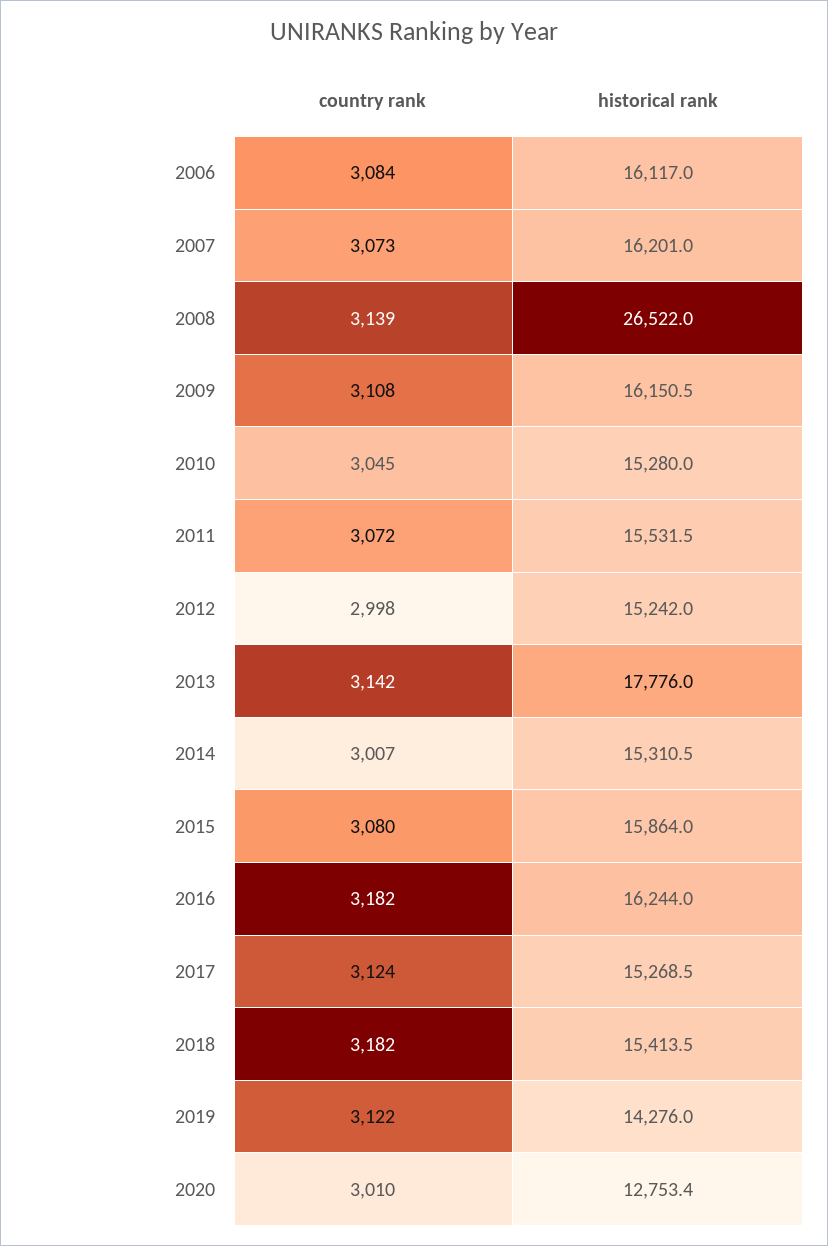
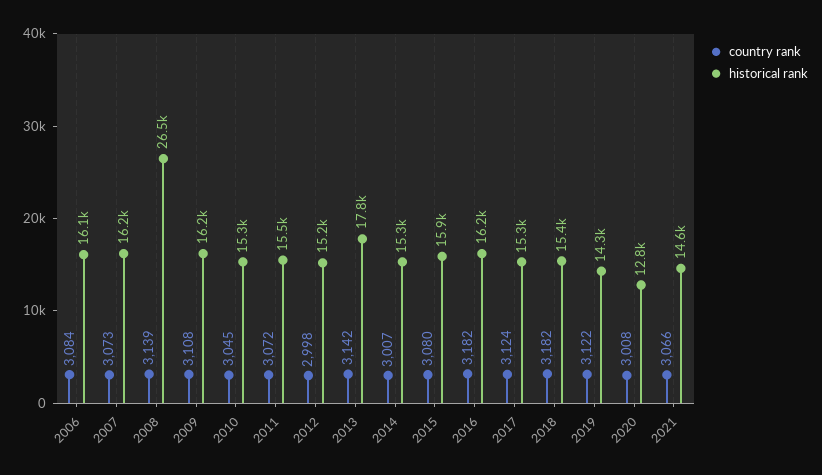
country rank, 2020: 3010 -> 3008
country rank, 2021: none -> 3066
historical rank, 2021: none -> 14600

